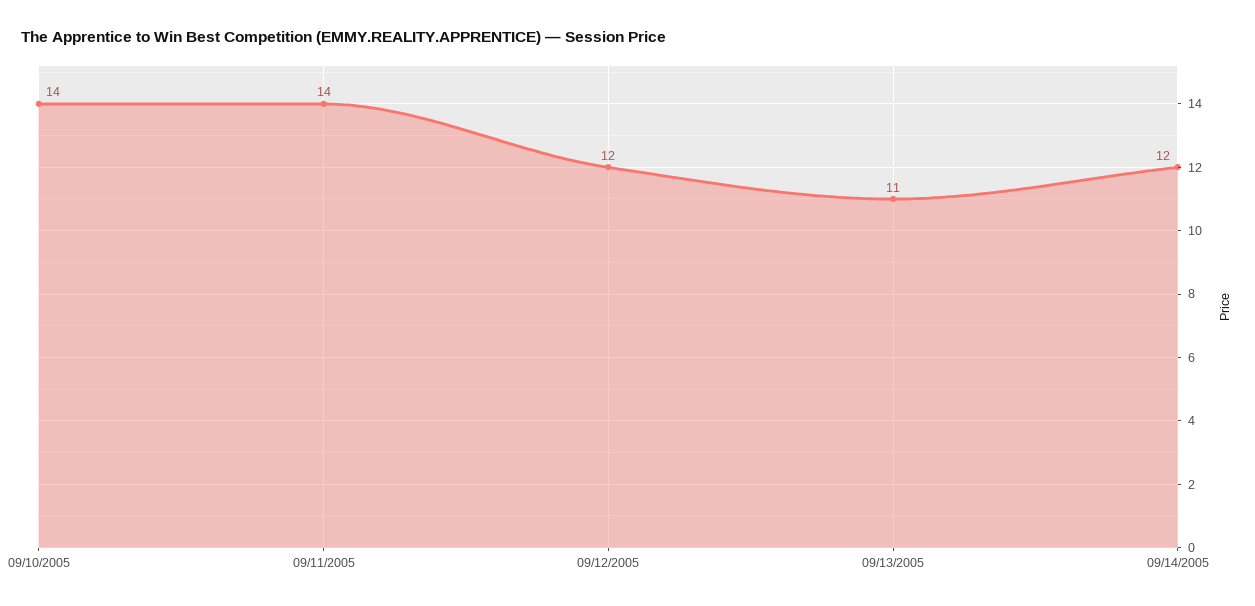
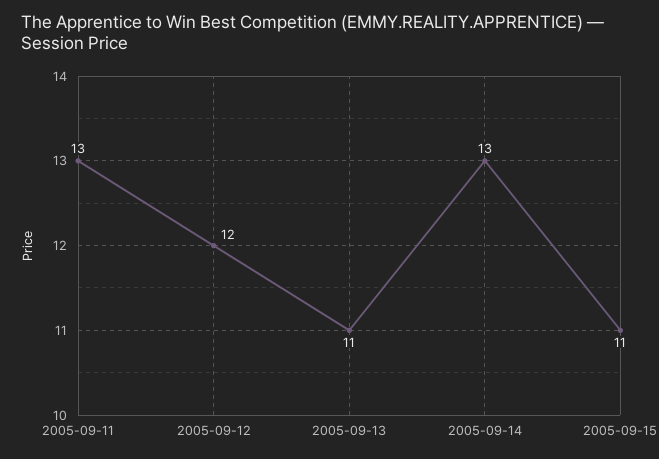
09/10/2005: 14 -> none
09/11/2005: 14 -> 13
09/14/2005: 12 -> 13
2005-09-15: none -> 11

